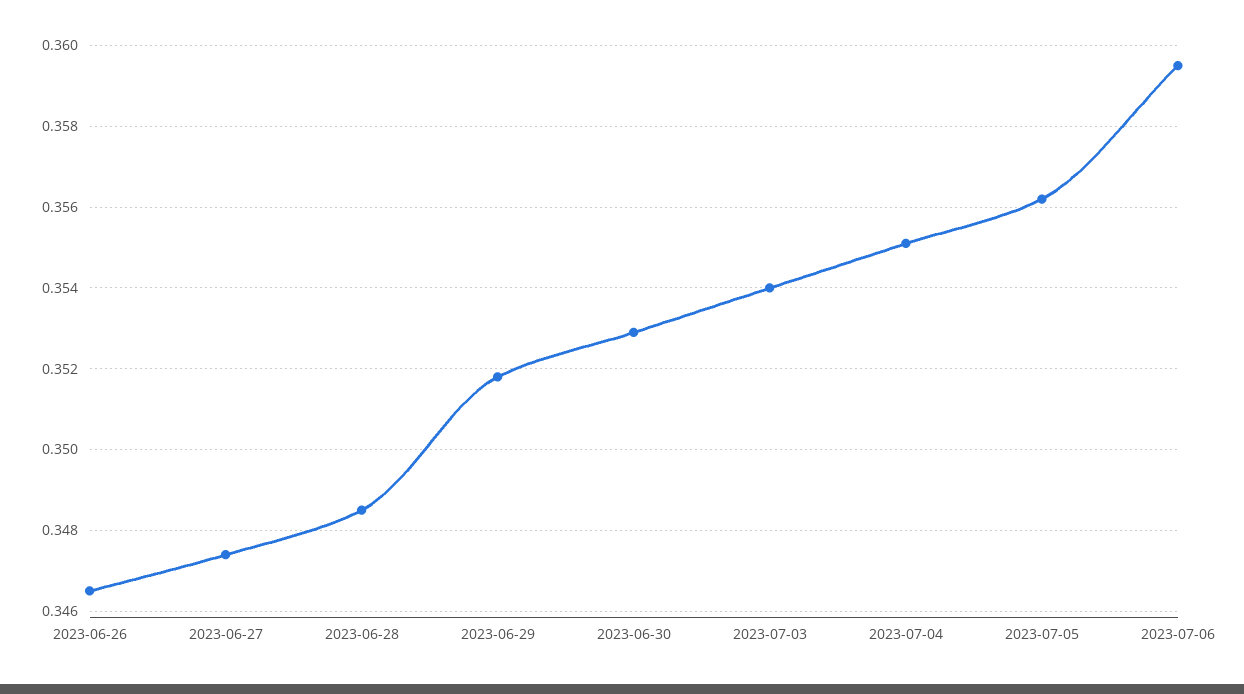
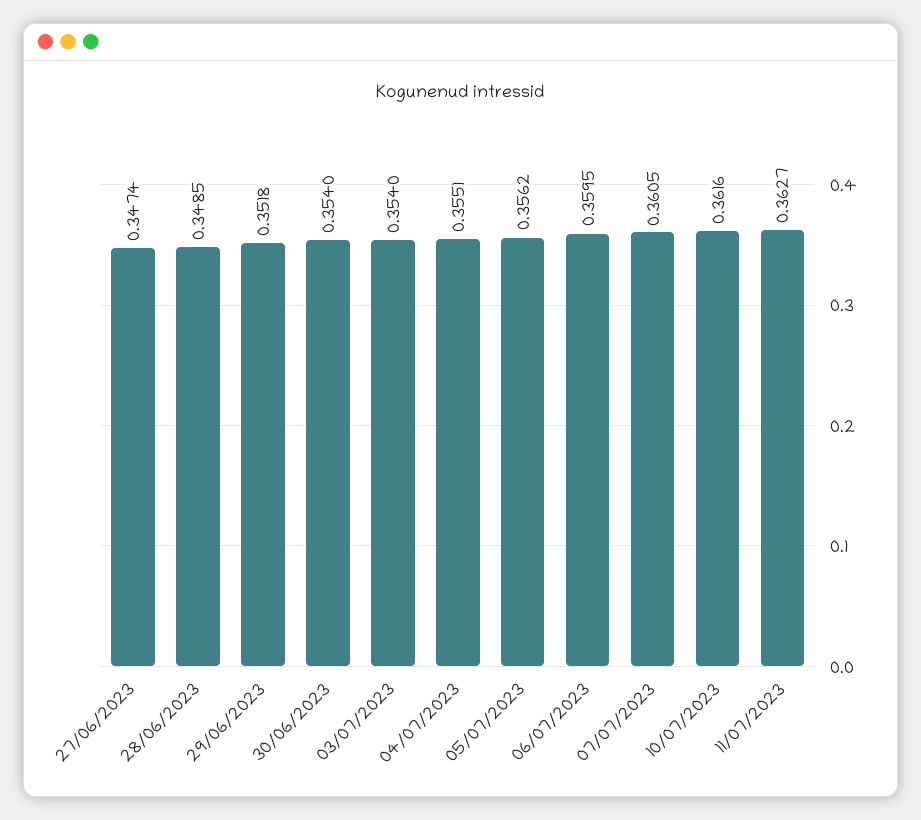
2023-06-26: 0.3465 -> none
2023-06-30: 0.353 -> 0.354
07/07/2023: none -> 0.3605
10/07/2023: none -> 0.3616
11/07/2023: none -> 0.3627

